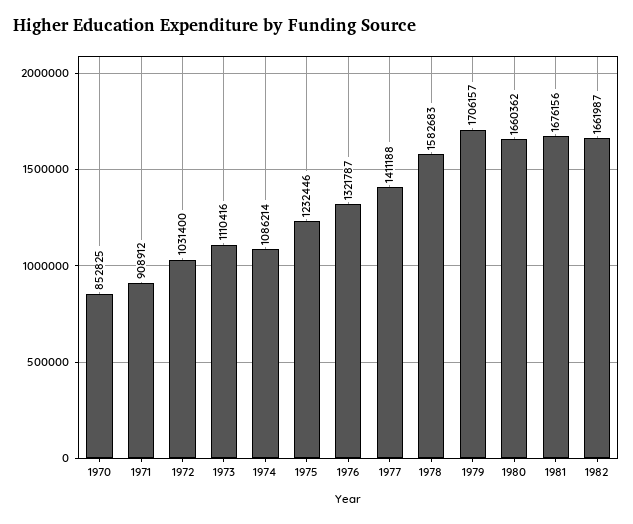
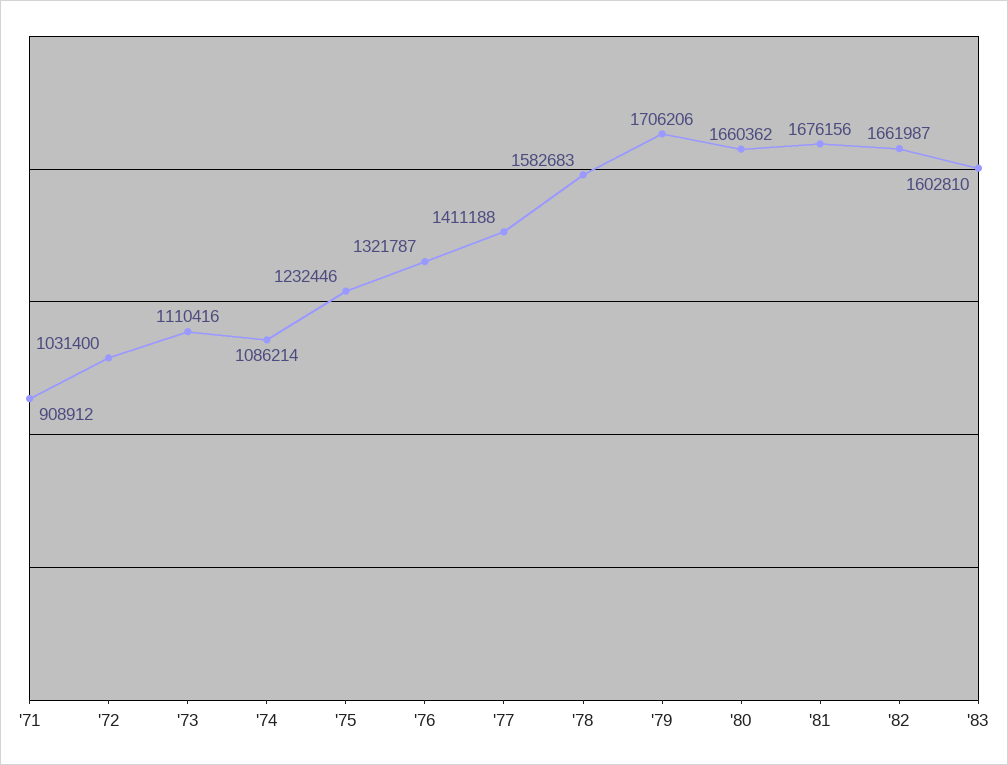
1970: 852825 -> none
1979: 1706157 -> 1706206
'83: none -> 1602810

